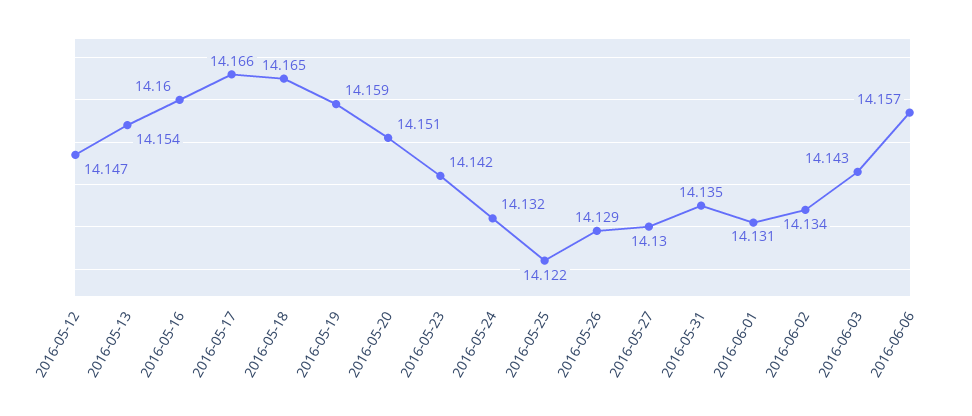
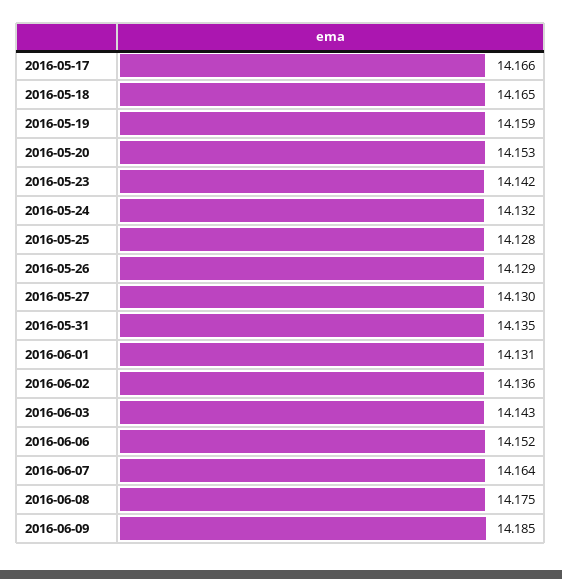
2016-05-12: 14.147 -> none
2016-05-13: 14.154 -> none
2016-05-16: 14.16 -> none
2016-05-20: 14.151 -> 14.153
2016-05-25: 14.122 -> 14.128
2016-06-02: 14.134 -> 14.136
2016-06-06: 14.157 -> 14.152
2016-06-07: none -> 14.164
2016-06-08: none -> 14.175
2016-06-09: none -> 14.185

